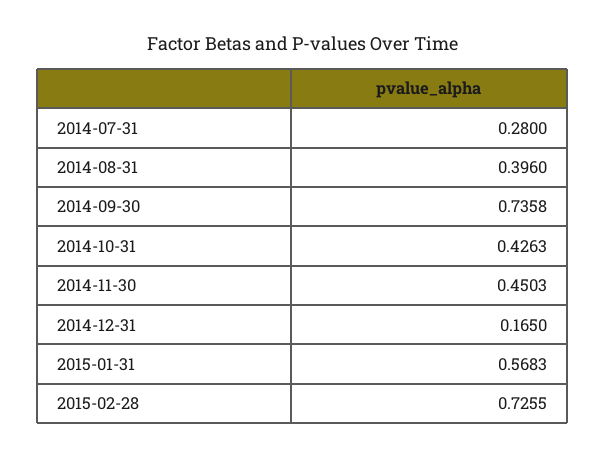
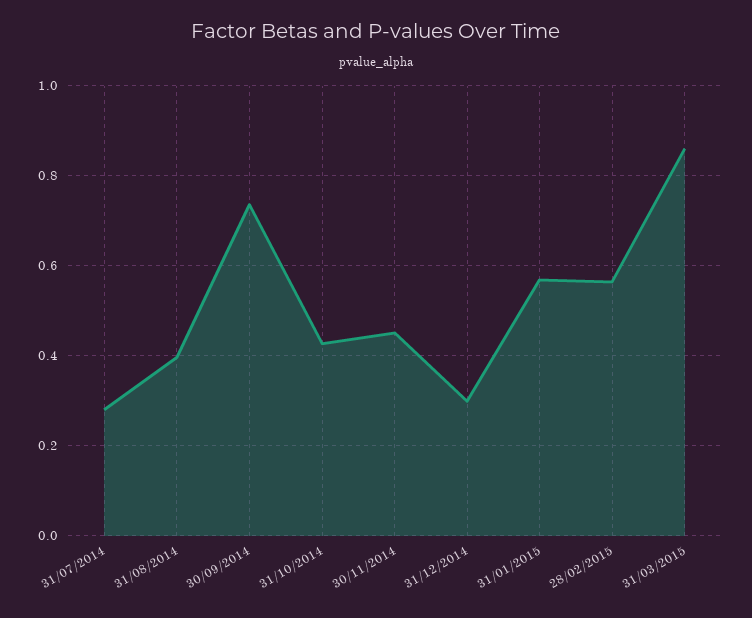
2014-12-31: 0.165 -> 0.3
2015-02-28: 0.7255 -> 0.56
31/03/2015: none -> 0.86

